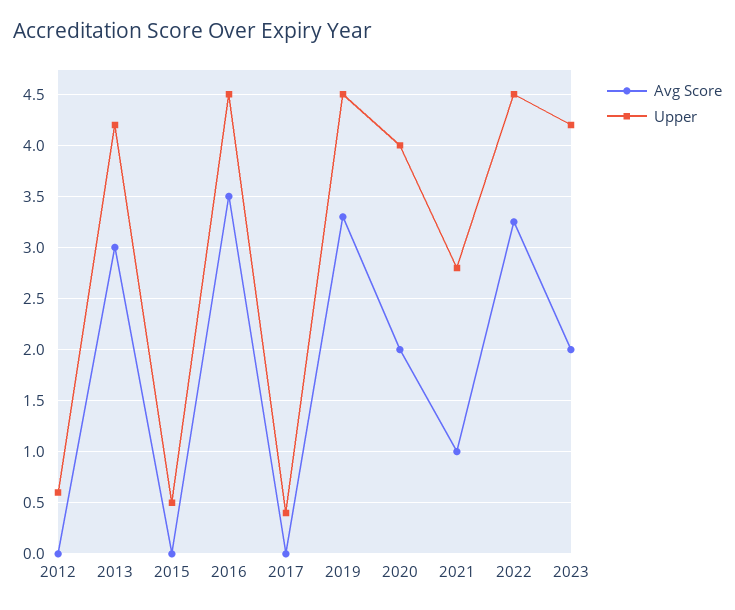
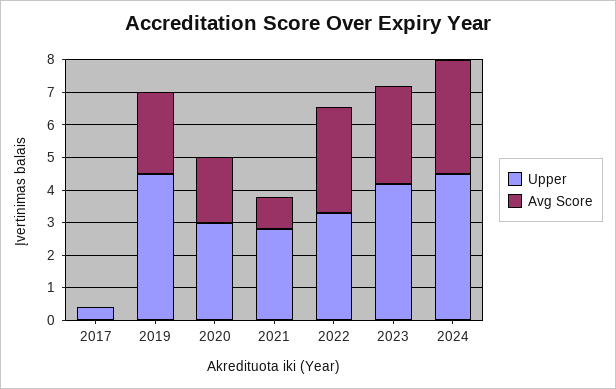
Avg Score, 2012: 0 -> none
Upper, 2012: 0.6 -> none
Avg Score, 2013: 3 -> none
Upper, 2013: 4.2 -> none
Avg Score, 2015: 0 -> none
Upper, 2015: 0.5 -> none
Avg Score, 2016: 3.5 -> none
Upper, 2016: 4.5 -> none
Avg Score, 2019: 3.3 -> 2.5
Upper, 2020: 4 -> 3
Upper, 2022: 4.5 -> 3.25
Avg Score, 2023: 2 -> 3
Upper, 2024: none -> 4.5
Avg Score, 2024: none -> 3.5

